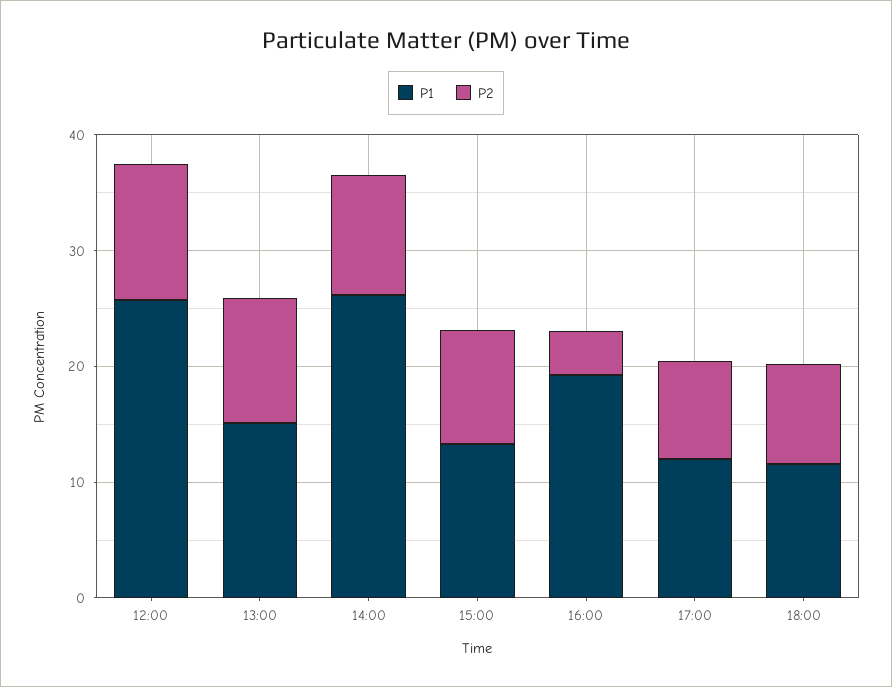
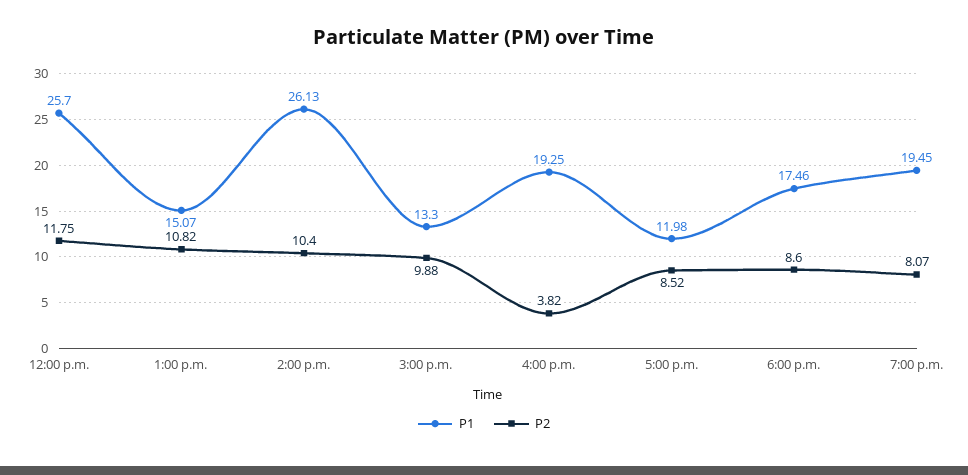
P1, 18:00: 12 -> 17.46
P1, 7:00 p.m.: none -> 19.45
P2, 7:00 p.m.: none -> 8.07

